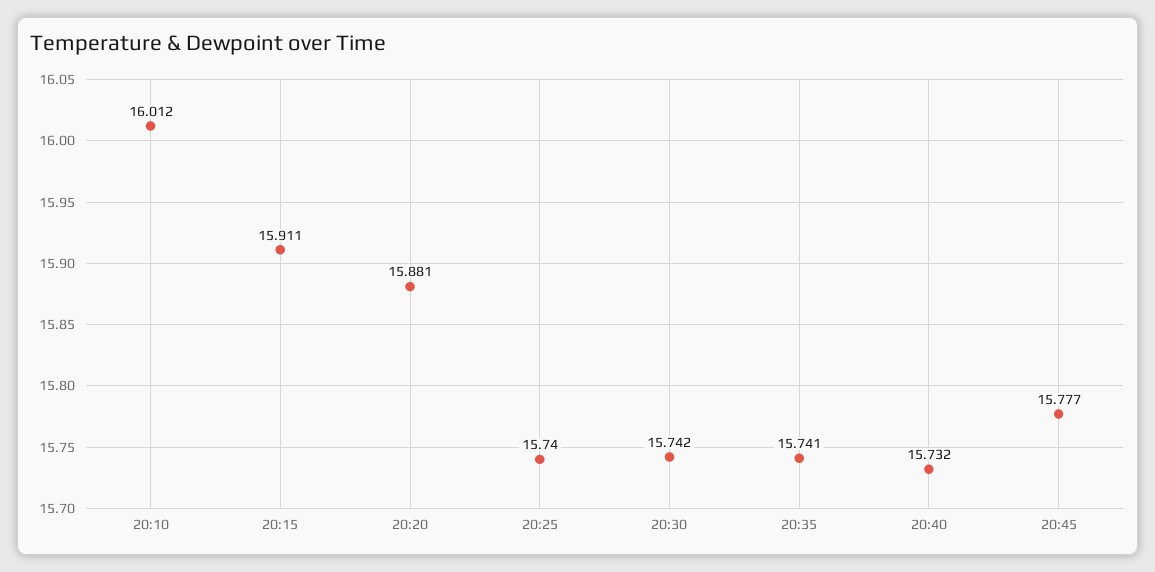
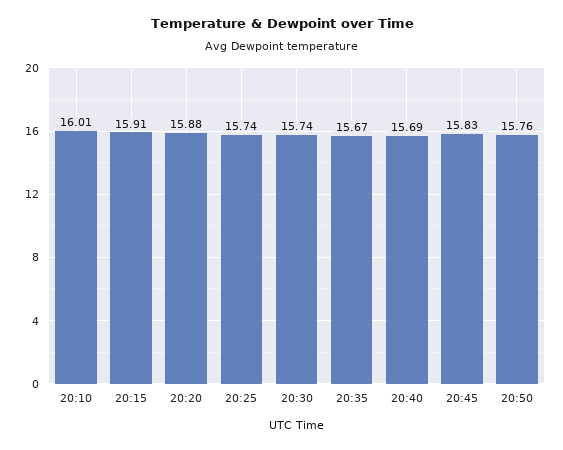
20:35: 15.741 -> 15.67
20:40: 15.732 -> 15.69
20:45: 15.777 -> 15.83
20:50: none -> 15.76

